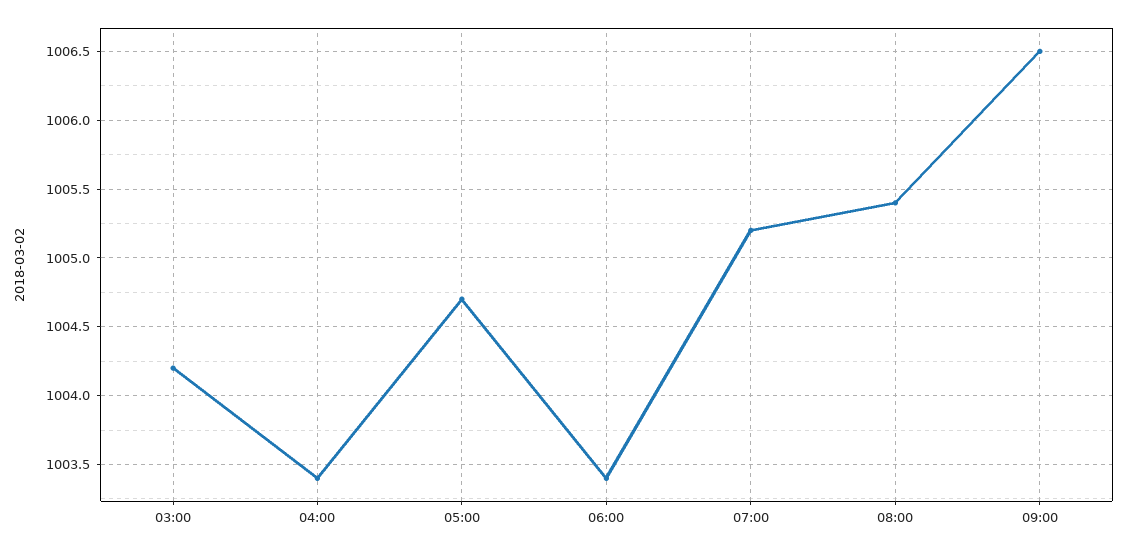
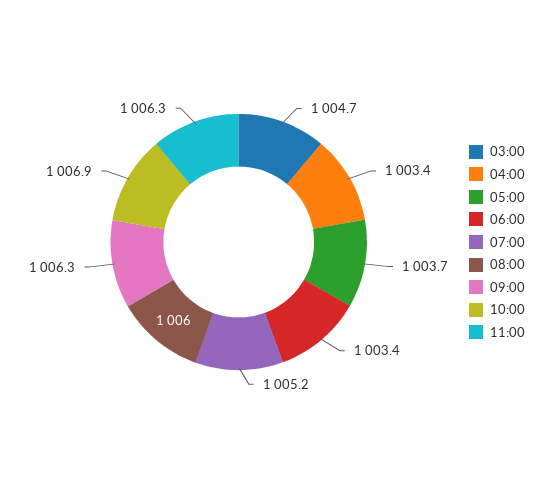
03:00: 1004.2 -> 1004.7
05:00: 1004.7 -> 1003.7
08:00: 1005.4 -> 1006
09:00: 1006.5 -> 1006.3
10:00: none -> 1006.9
11:00: none -> 1006.3

